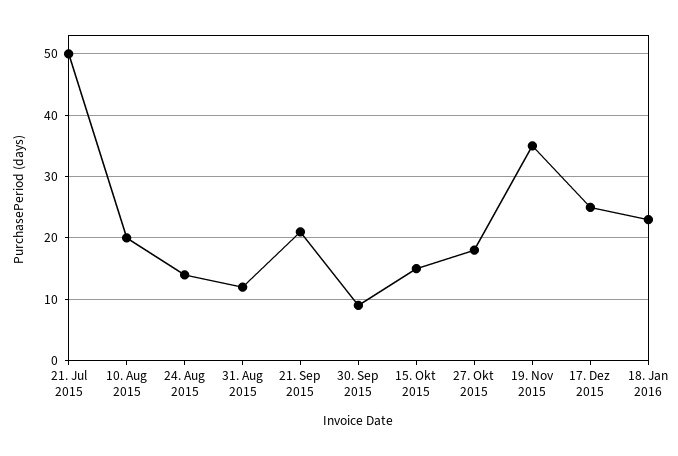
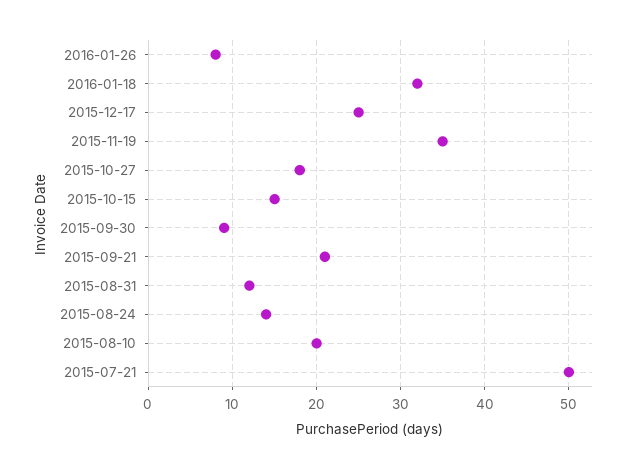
18. Jan 2016: 23 -> 32
2016-01-26: none -> 8

